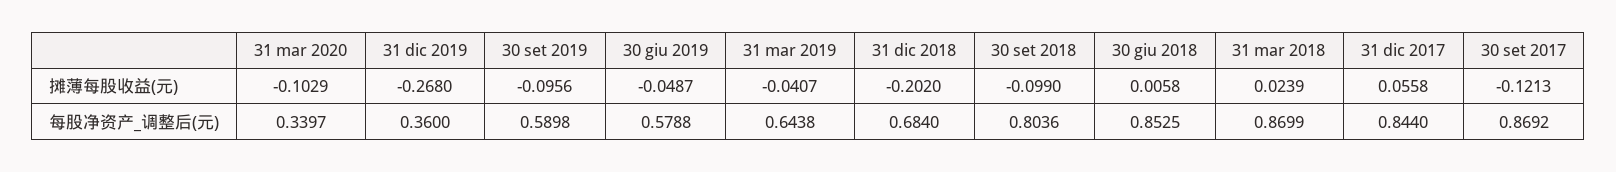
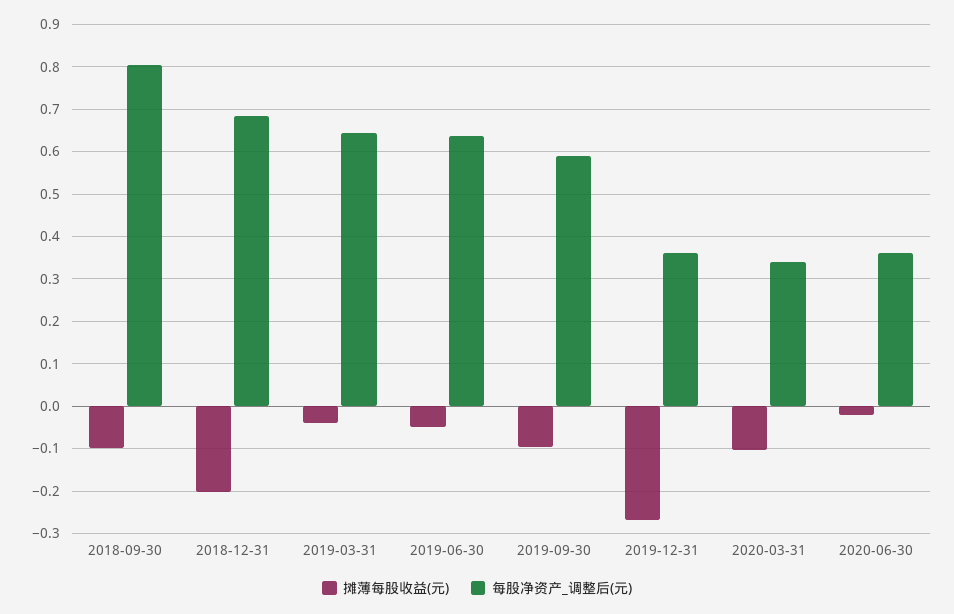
摊薄每股收益(元), 30 giu 2018: 0.0058 -> none
摊薄每股收益(元), 31 mar 2018: 0.0239 -> none
摊薄每股收益(元), 31 dic 2017: 0.0558 -> none
摊薄每股收益(元), 30 set 2017: -0.1213 -> none
每股净资产_调整后(元), 30 giu 2019: 0.5788 -> 0.64
每股净资产_调整后(元), 30 giu 2018: 0.8525 -> none
每股净资产_调整后(元), 31 mar 2018: 0.8699 -> none
每股净资产_调整后(元), 31 dic 2017: 0.844 -> none
每股净资产_调整后(元), 30 set 2017: 0.8692 -> none
摊薄每股收益(元), 2020-06-30: none -> -0.02
每股净资产_调整后(元), 2020-06-30: none -> 0.36

